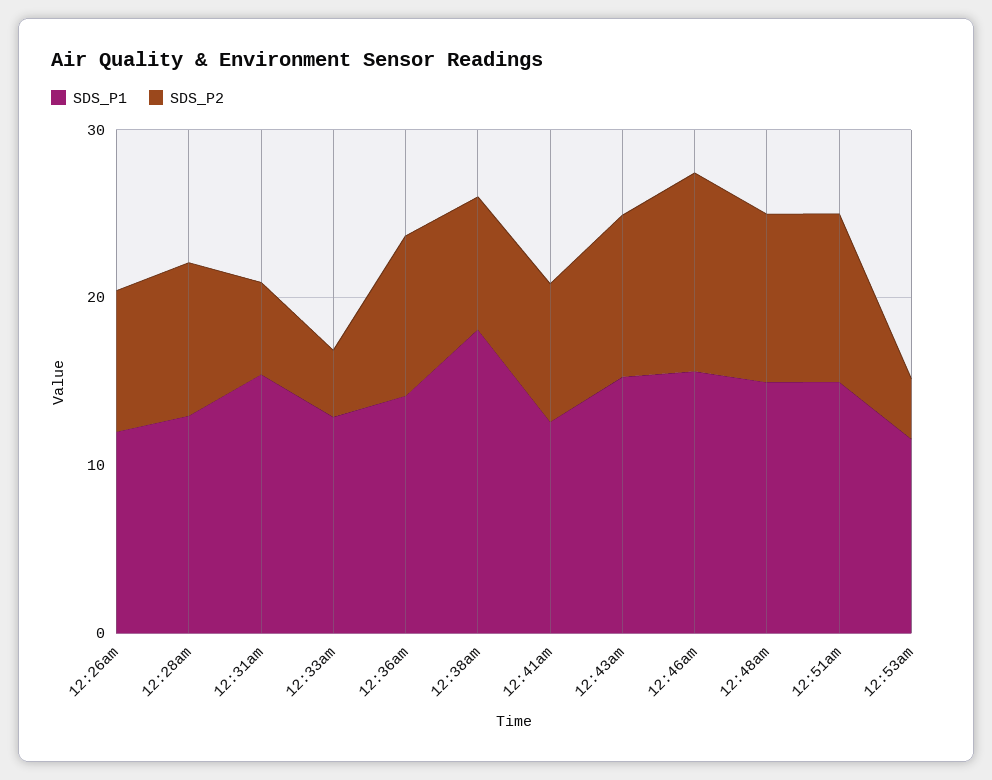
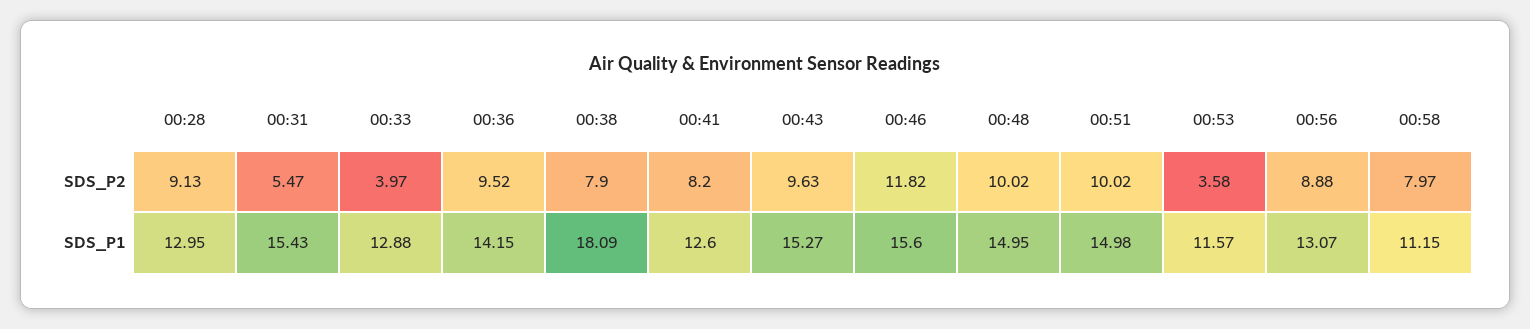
SDS_P1, 12:26am: 12 -> none
SDS_P2, 12:26am: 8 -> none
SDS_P2, 00:56: none -> 8.88
SDS_P2, 00:58: none -> 7.97
SDS_P1, 00:56: none -> 13.07
SDS_P1, 00:58: none -> 11.15

